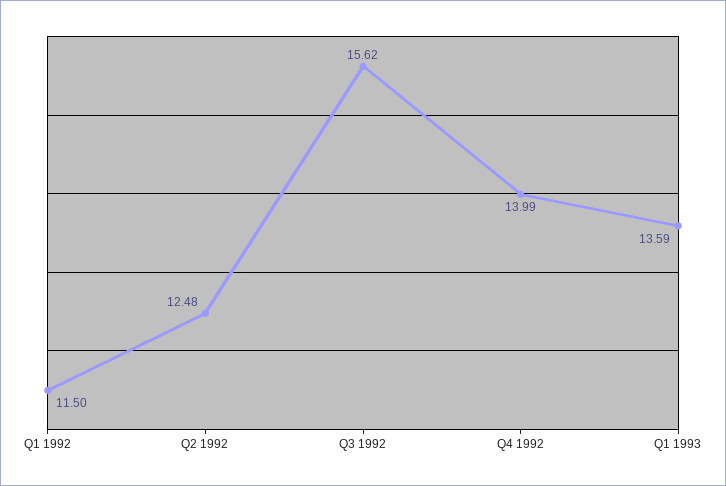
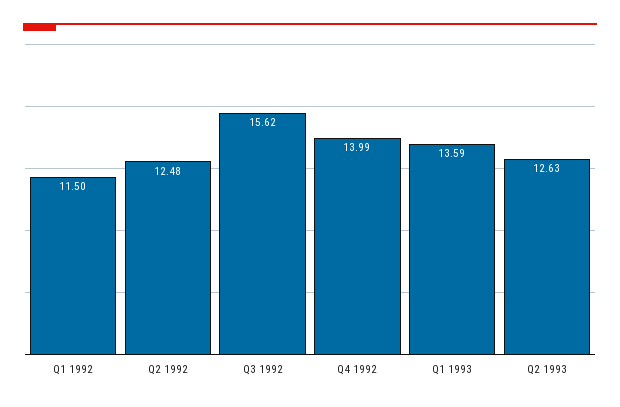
Q2 1993: none -> 12.63

